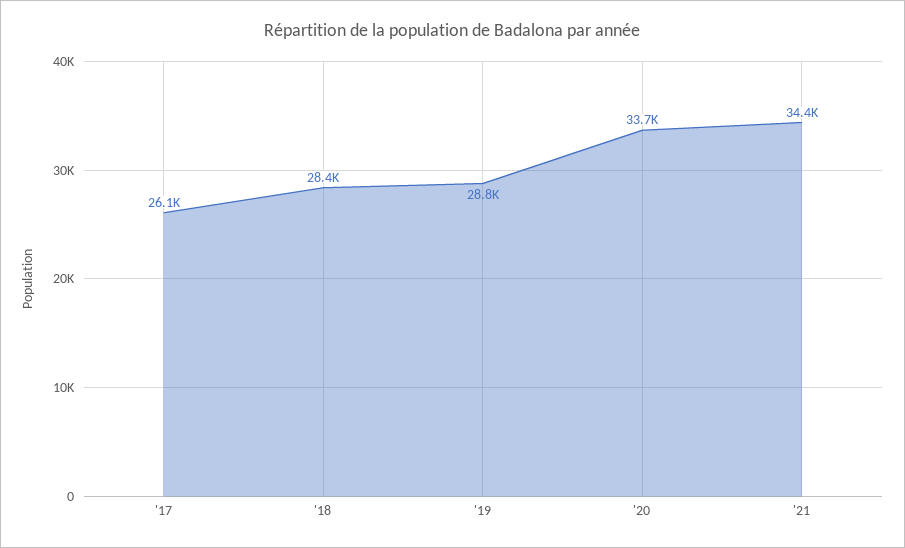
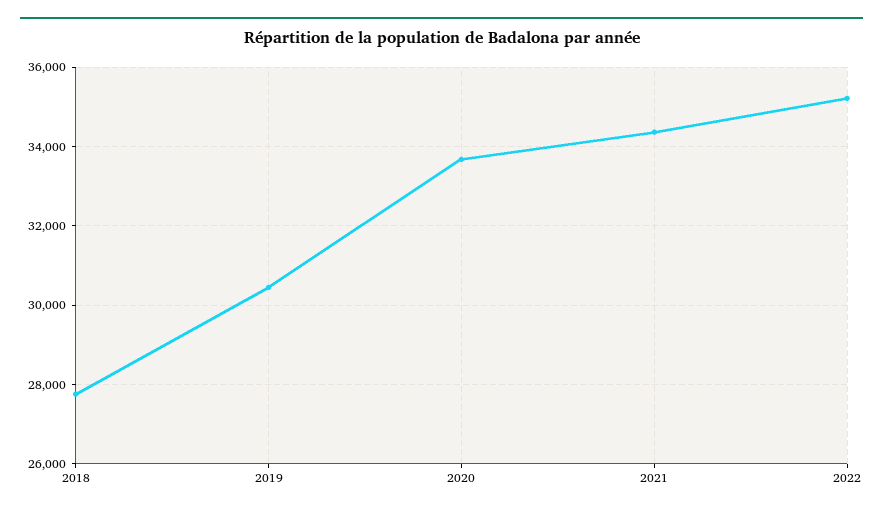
'17: 26100 -> none
'18: 28400 -> 27800
'19: 28800 -> 30400
2022: none -> 35200

